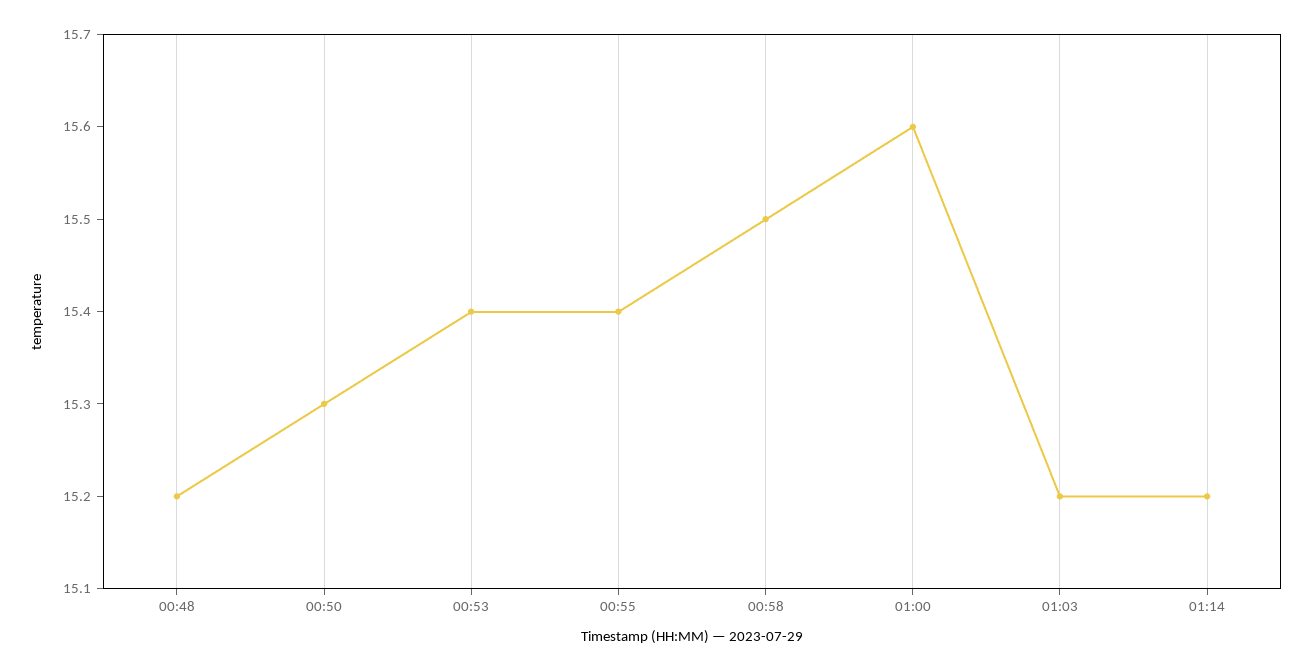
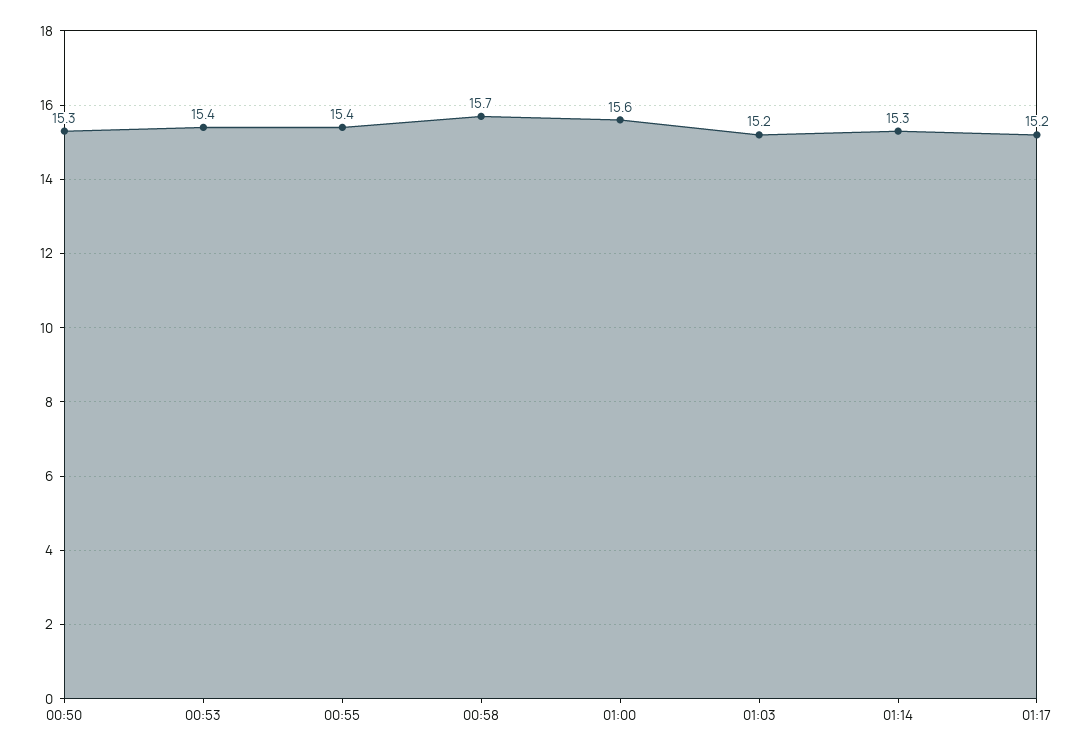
00:48: 15.2 -> none
00:58: 15.5 -> 15.7
01:14: 15.2 -> 15.3
01:17: none -> 15.2

